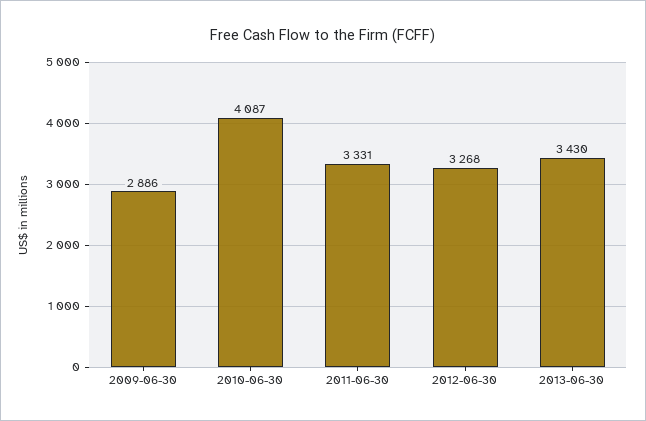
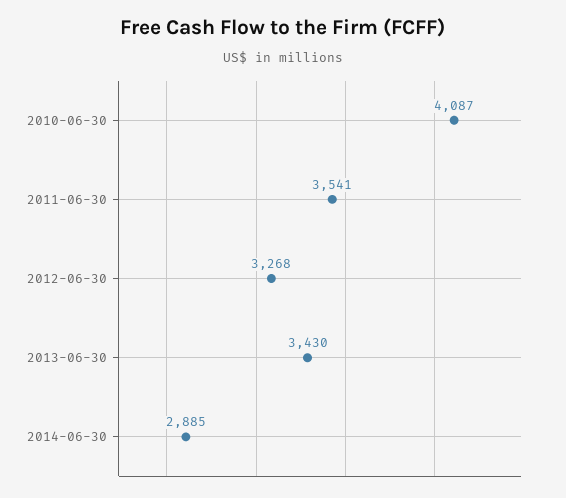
2009-06-30: 2886 -> none
2011-06-30: 3331 -> 3541
2014-06-30: none -> 2885

